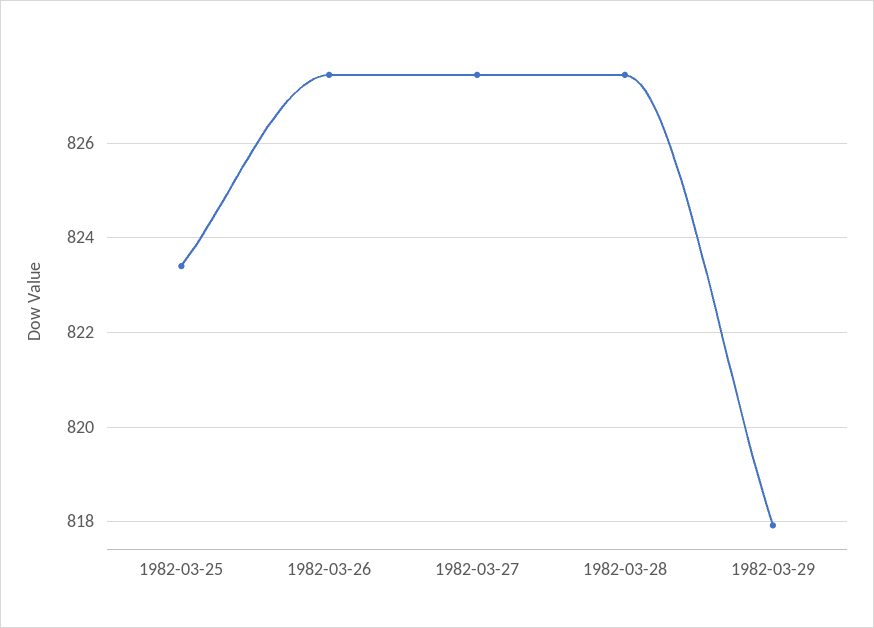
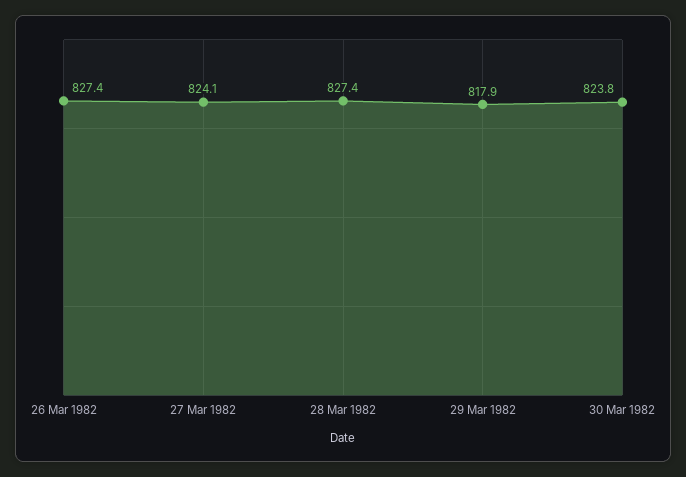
1982-03-25: 823.4 -> none
1982-03-27: 827.4 -> 824.1
30 Mar 1982: none -> 823.8

